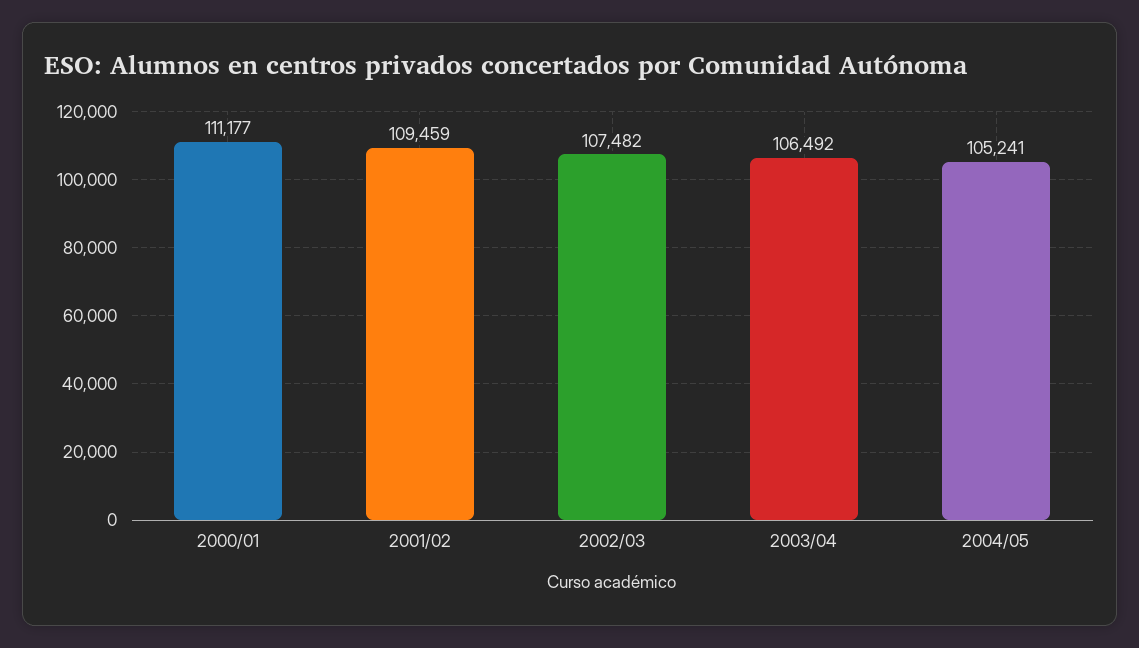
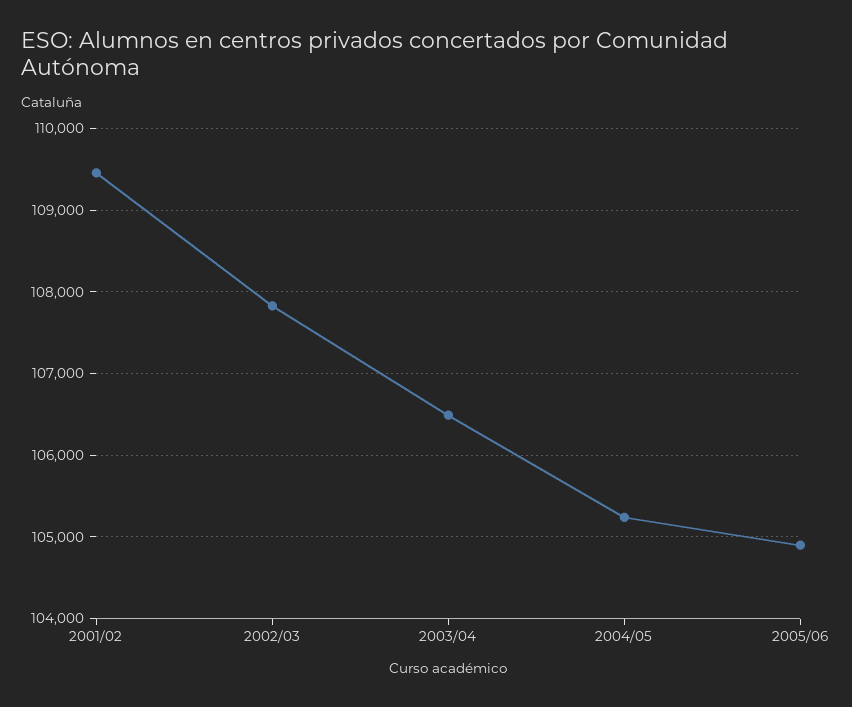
2000/01: 111177 -> none
2002/03: 107482 -> 107800
2005/06: none -> 104900

